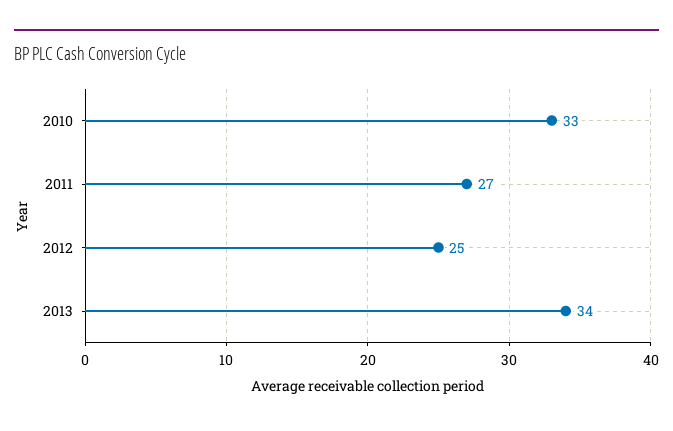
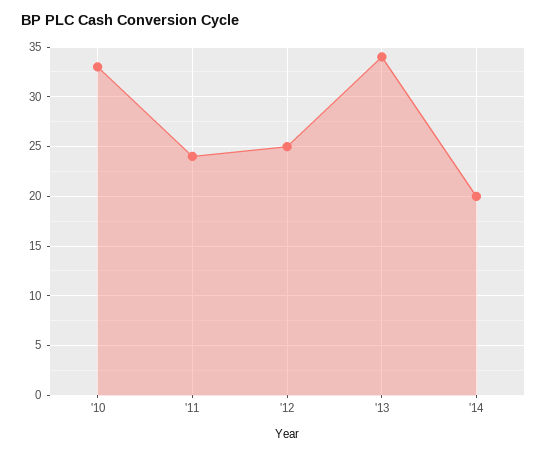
2011: 27 -> 24
'14: none -> 20

